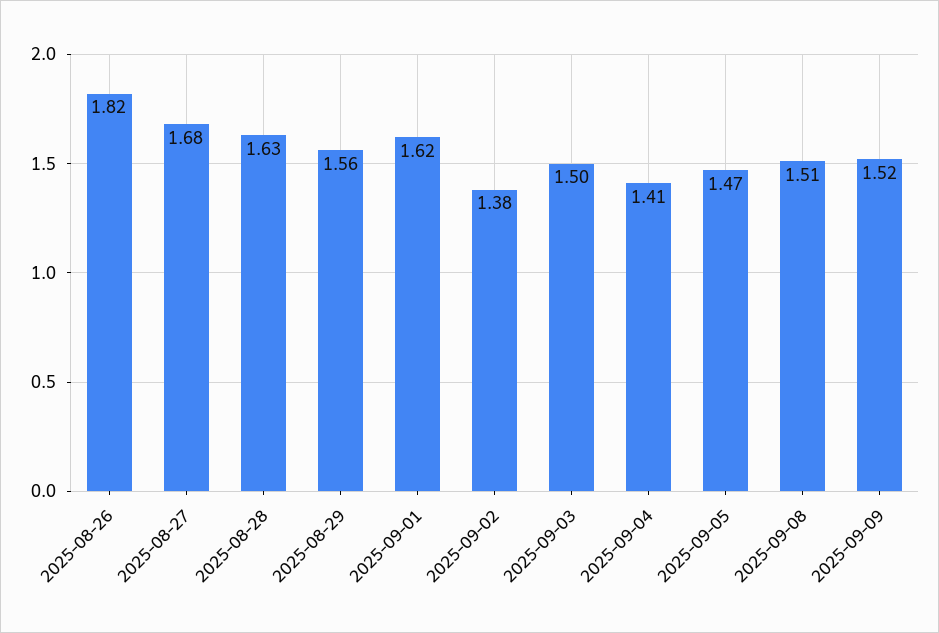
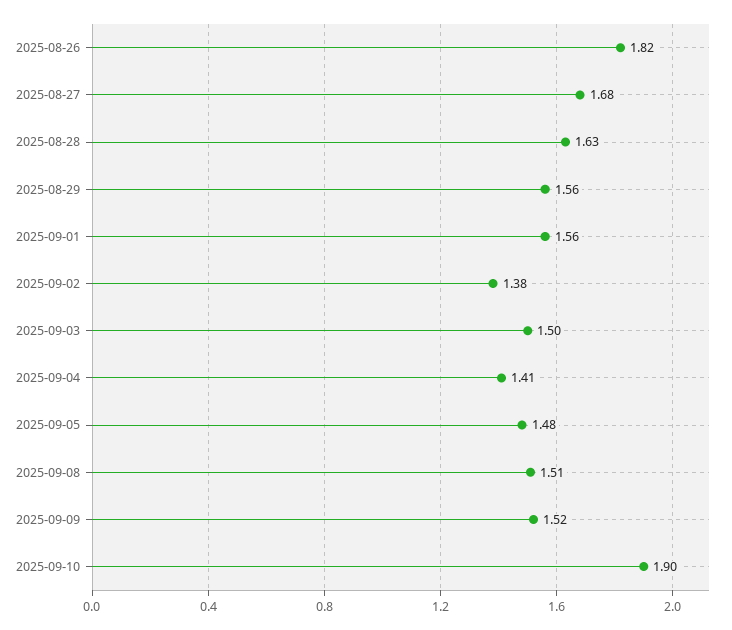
2025-09-01: 1.62 -> 1.56
2025-09-05: 1.47 -> 1.48
2025-09-10: none -> 1.9

